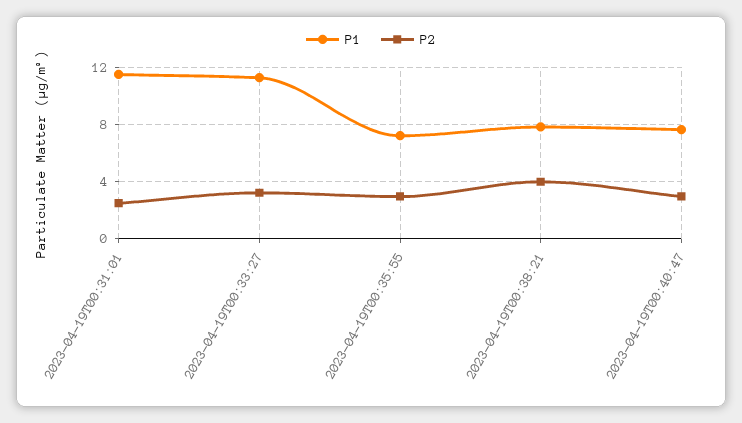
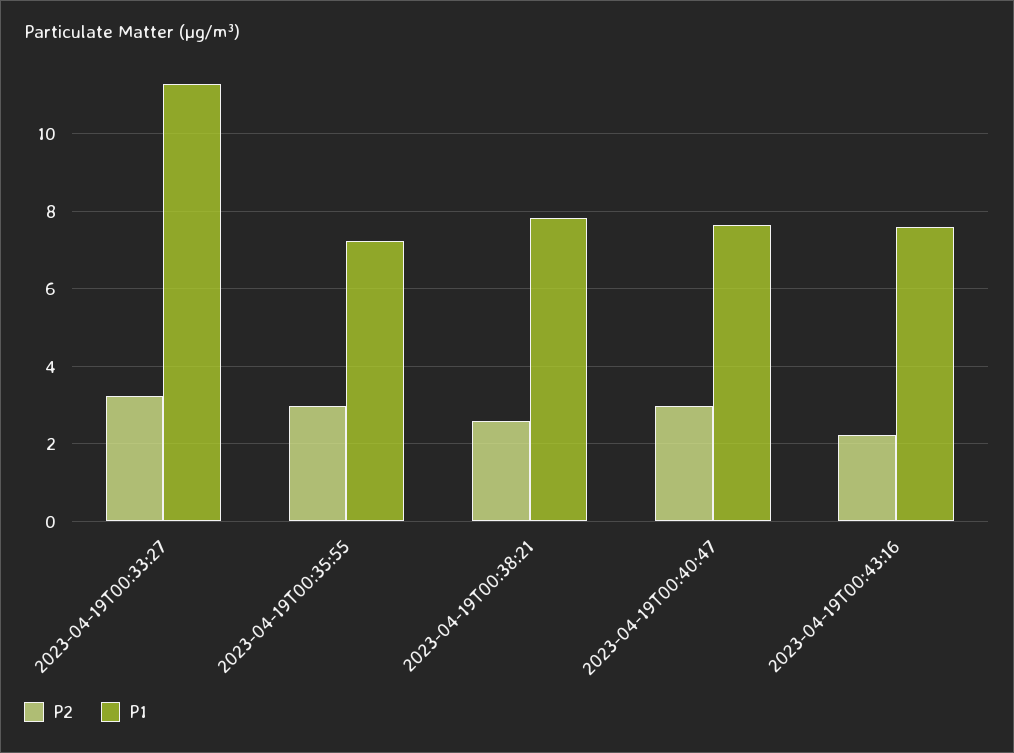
P1, 2023-04-19T00:31:01: 11.5 -> none
P2, 2023-04-19T00:31:01: 2.5 -> none
P2, 2023-04-19T00:38:21: 4 -> 2.6
P2, 2023-04-19T00:43:16: none -> 2.2
P1, 2023-04-19T00:43:16: none -> 7.6

